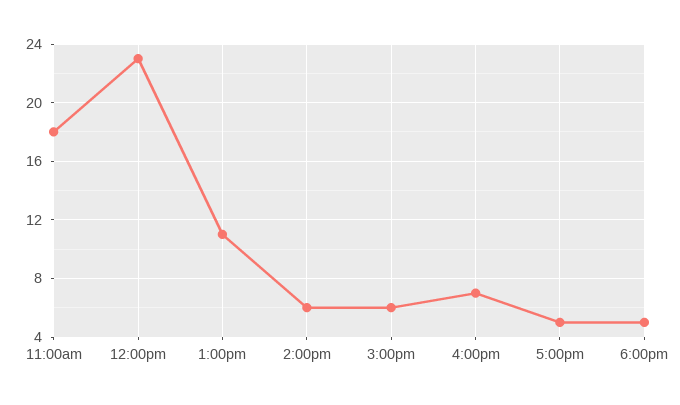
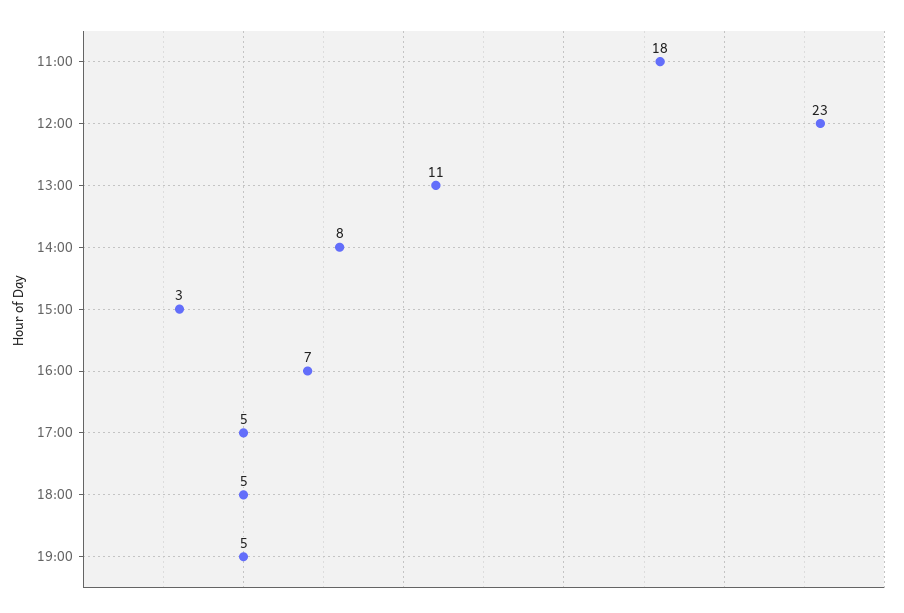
2:00pm: 6 -> 8
3:00pm: 6 -> 3
19:00: none -> 5

